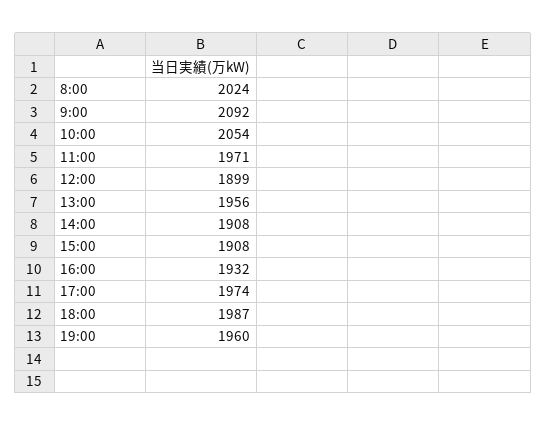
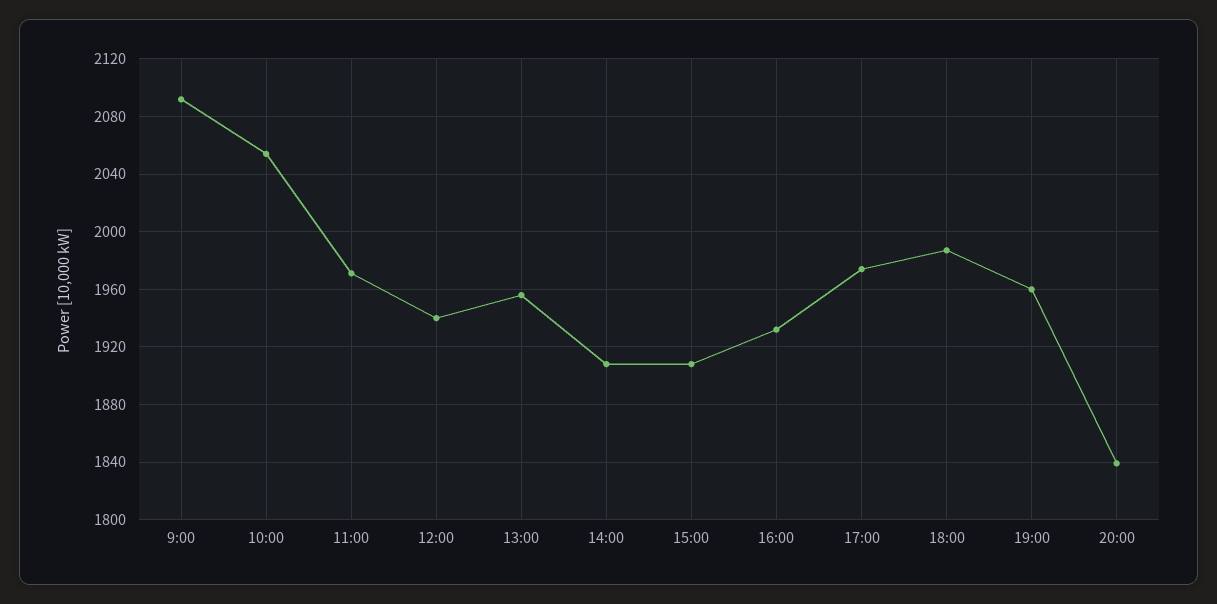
8:00: 2024 -> none
12:00: 1899 -> 1940
20:00: none -> 1840

